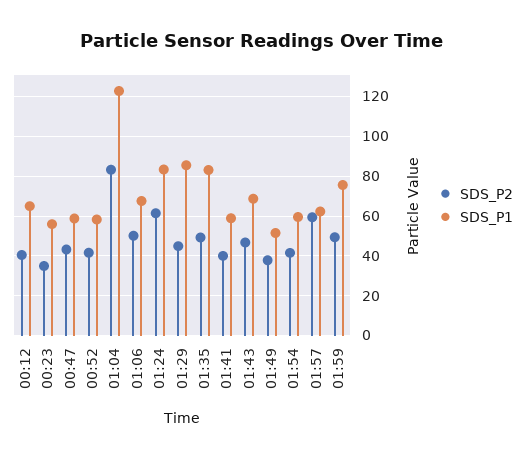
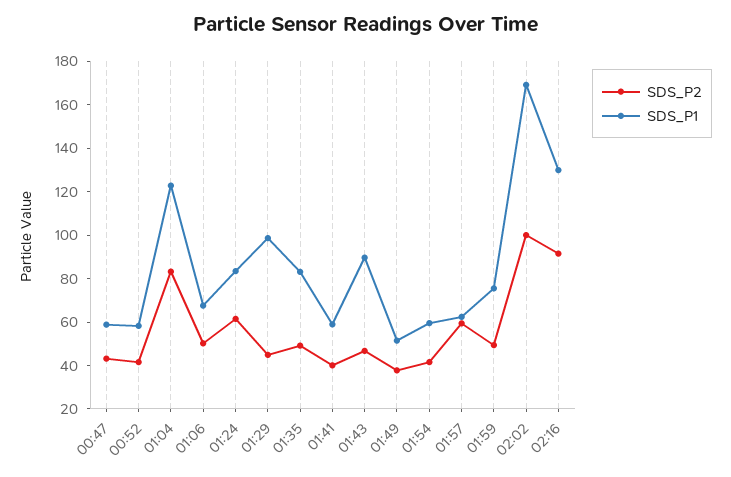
SDS_P2, 00:12: 40 -> none
SDS_P1, 00:12: 65 -> none
SDS_P2, 00:23: 35 -> none
SDS_P1, 00:23: 55 -> none
SDS_P1, 01:29: 85 -> 100
SDS_P1, 01:43: 70 -> 90
SDS_P2, 02:02: none -> 100
SDS_P1, 02:02: none -> 170
SDS_P2, 02:16: none -> 90
SDS_P1, 02:16: none -> 130

